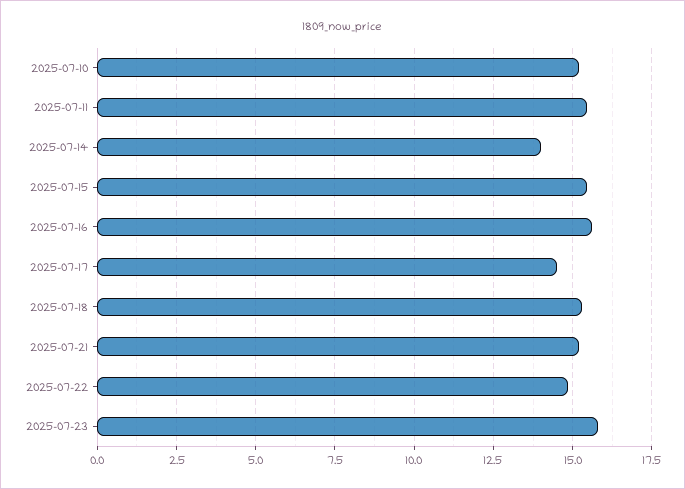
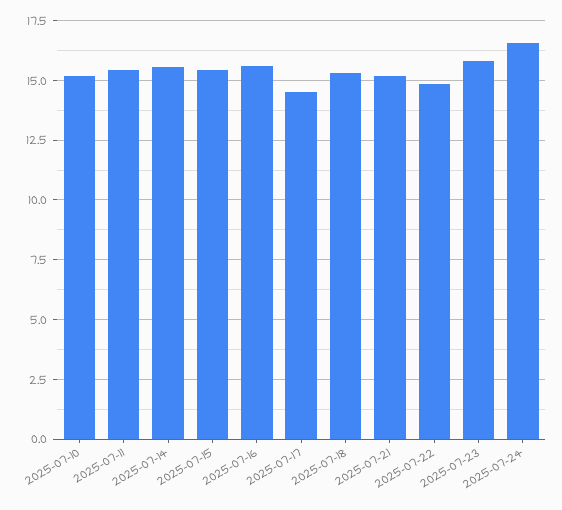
2025-07-14: 14 -> 15.5
2025-07-24: none -> 16.5

